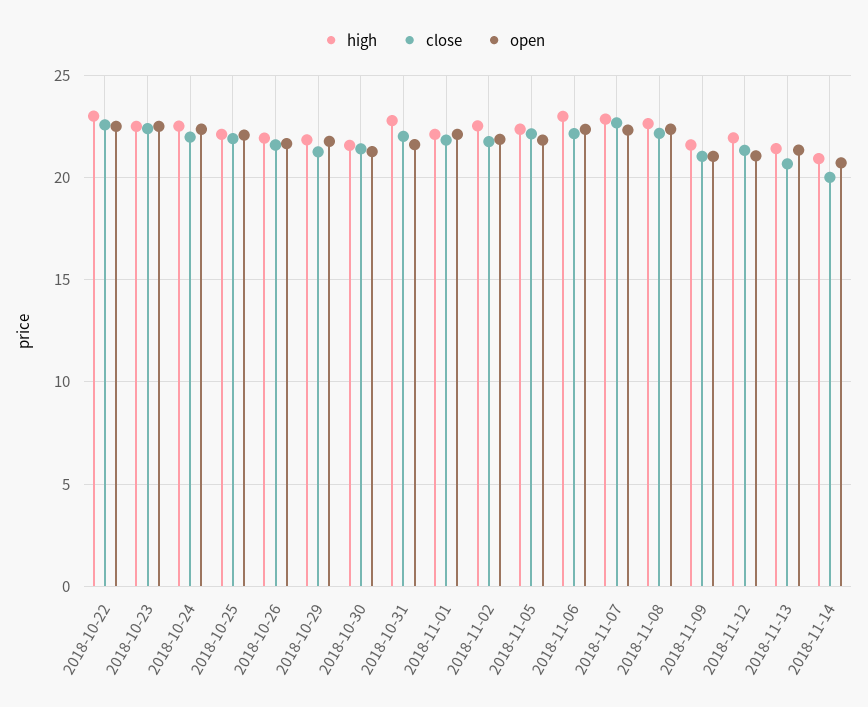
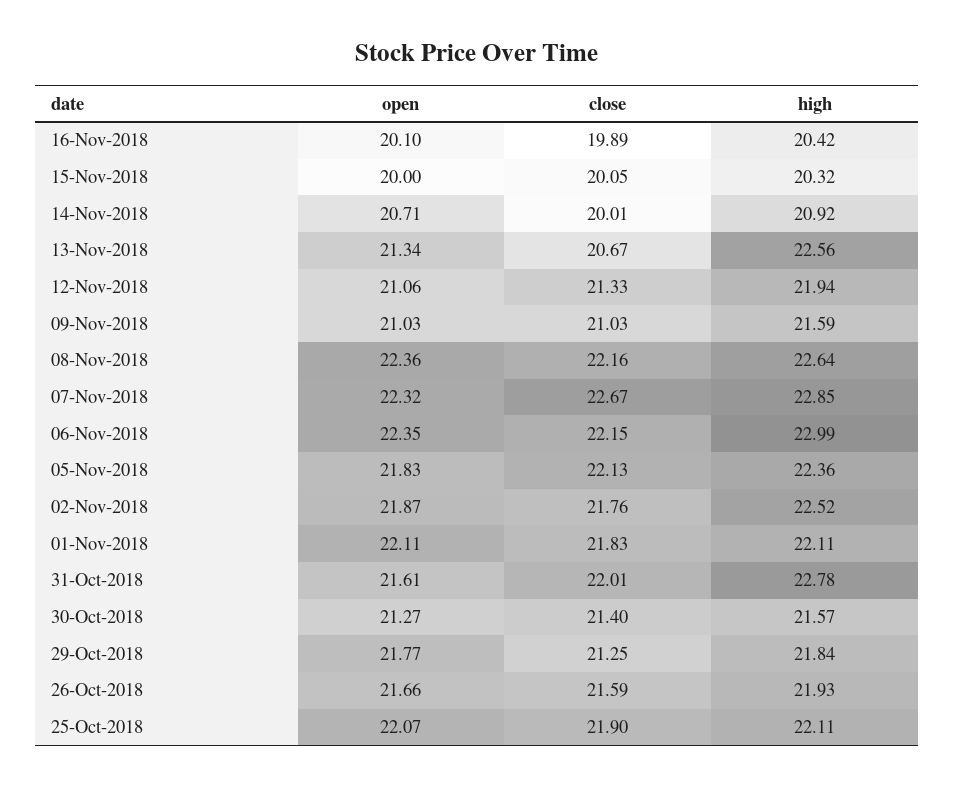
high, 2018-10-22: 23 -> none
close, 2018-10-22: 22.5 -> none
open, 2018-10-22: 22.5 -> none
high, 2018-10-23: 22.5 -> none
close, 2018-10-23: 22.5 -> none
open, 2018-10-23: 22.5 -> none
high, 2018-10-24: 22.5 -> none
close, 2018-10-24: 22 -> none
open, 2018-10-24: 22.5 -> none
high, 2018-11-13: 21.5 -> 22.56
open, 16-Nov-2018: none -> 20.1
close, 16-Nov-2018: none -> 19.89
high, 16-Nov-2018: none -> 20.42
open, 15-Nov-2018: none -> 20
close, 15-Nov-2018: none -> 20.05
high, 15-Nov-2018: none -> 20.32

